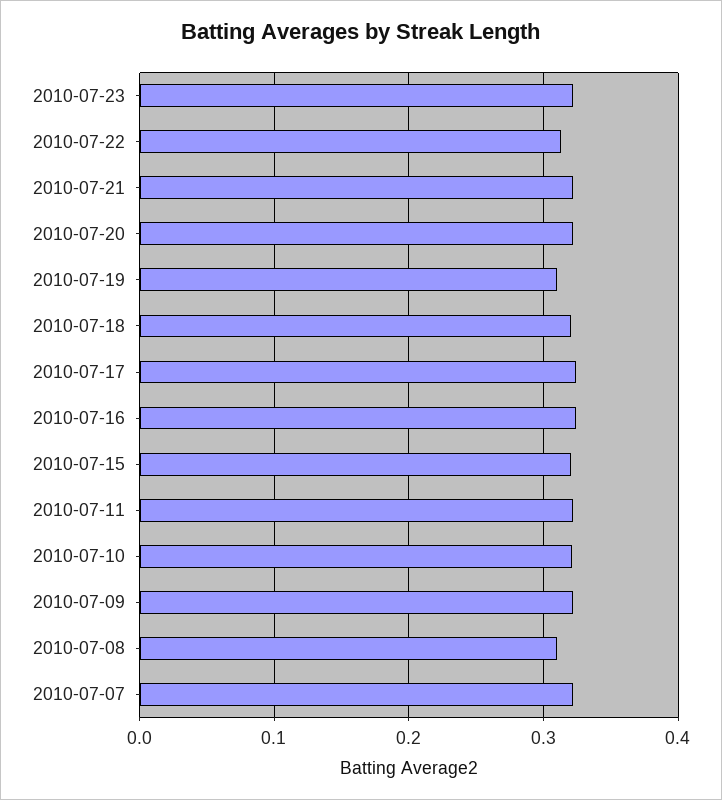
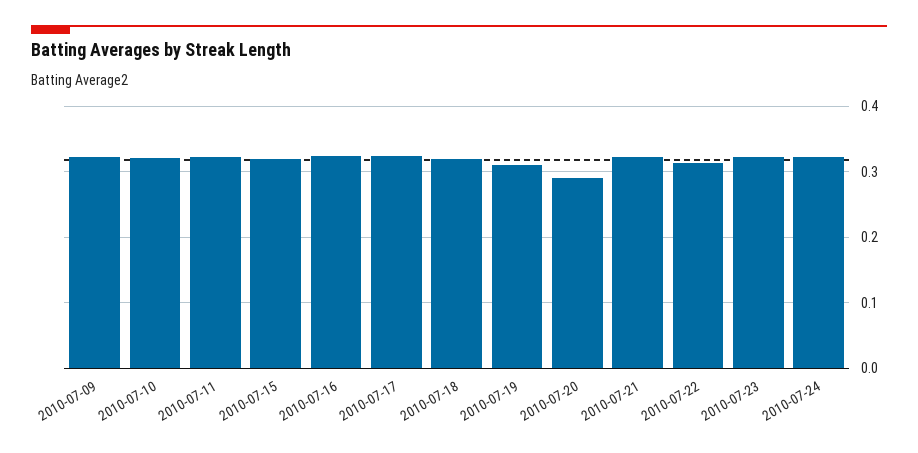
2010-07-20: 0.32 -> 0.29
2010-07-08: 0.31 -> none
2010-07-07: 0.32 -> none
2010-07-24: none -> 0.32

